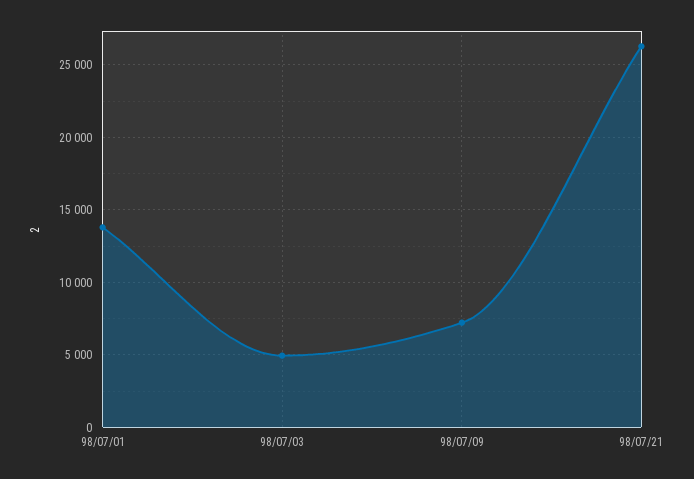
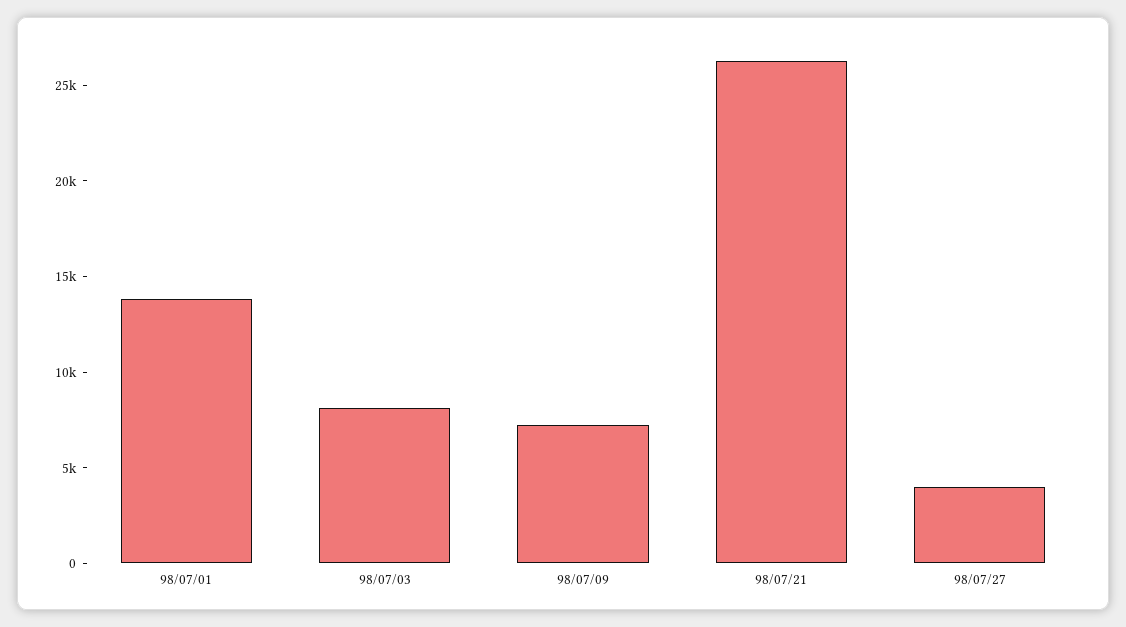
98/07/03: 5000 -> 8000
98/07/27: none -> 4000

